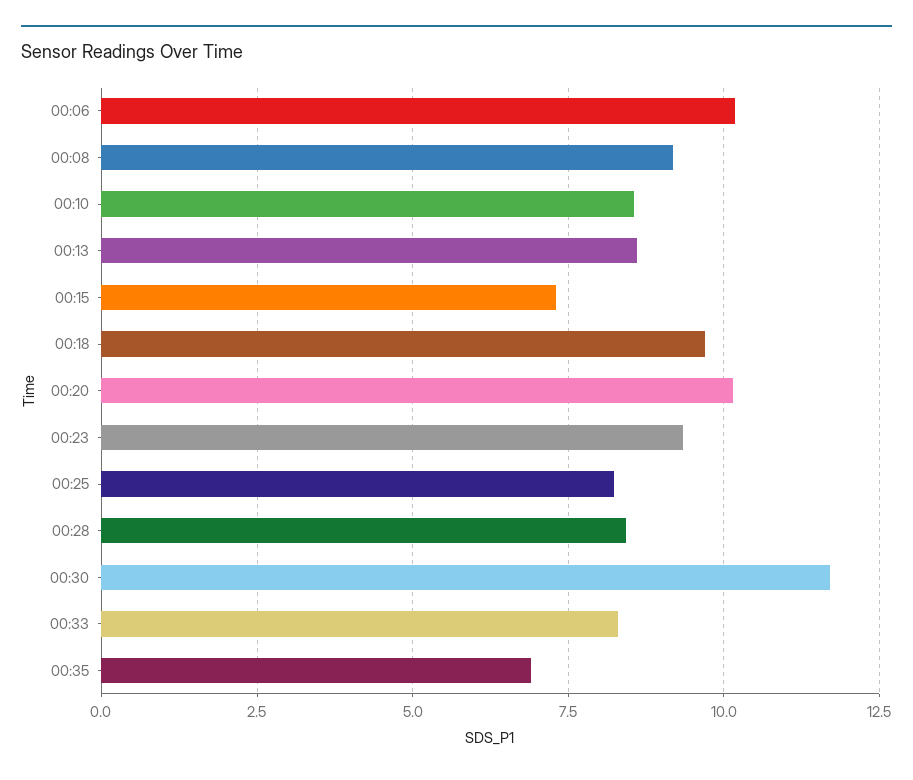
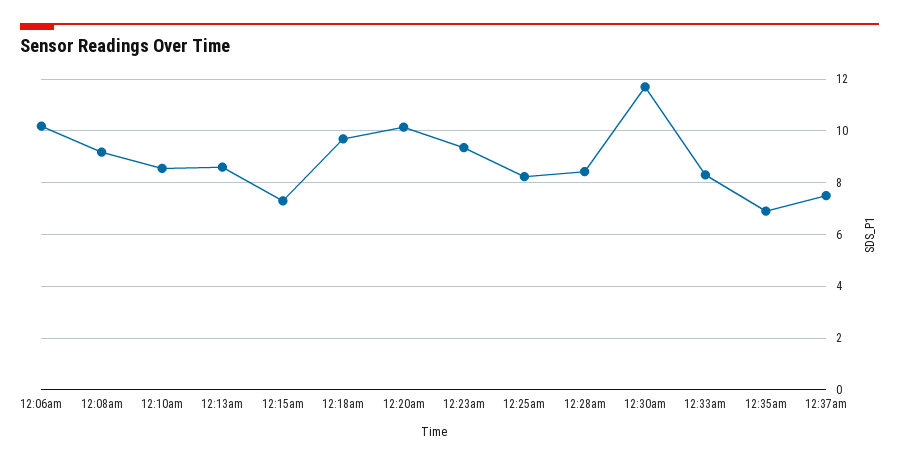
12:37am: none -> 7.5

